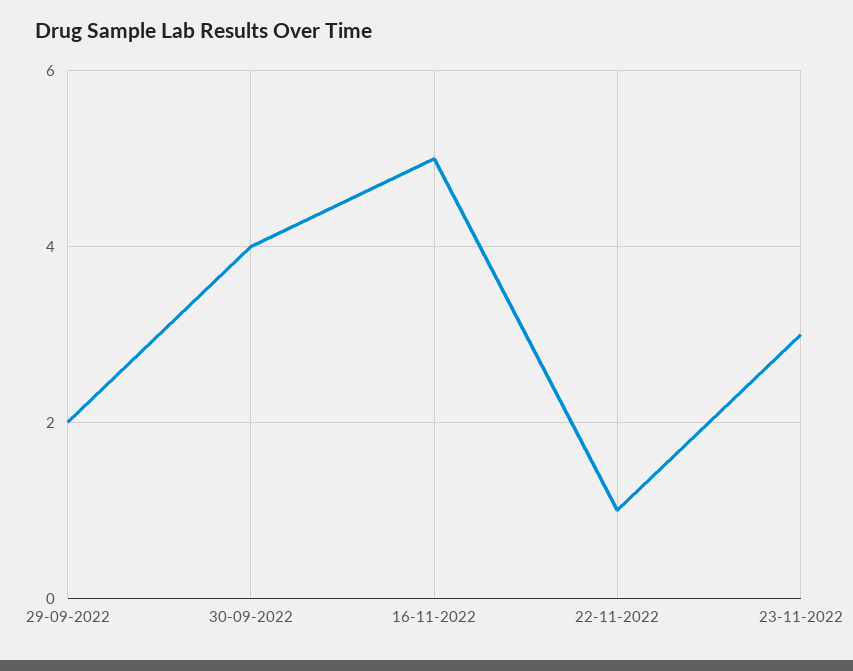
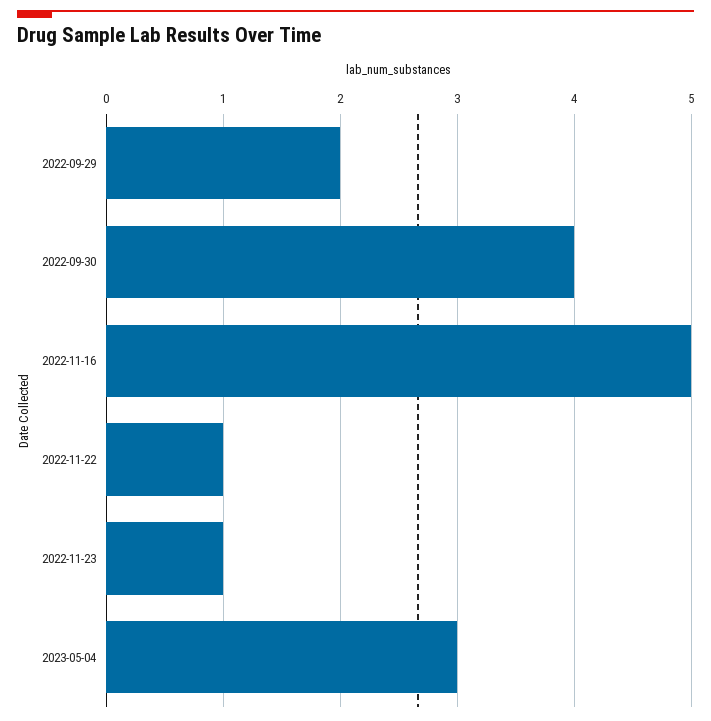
23-11-2022: 3 -> 1
2023-05-04: none -> 3

